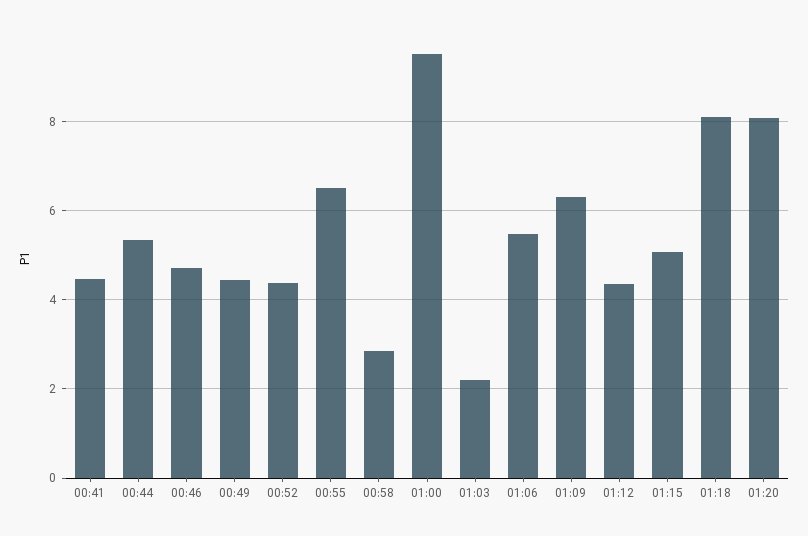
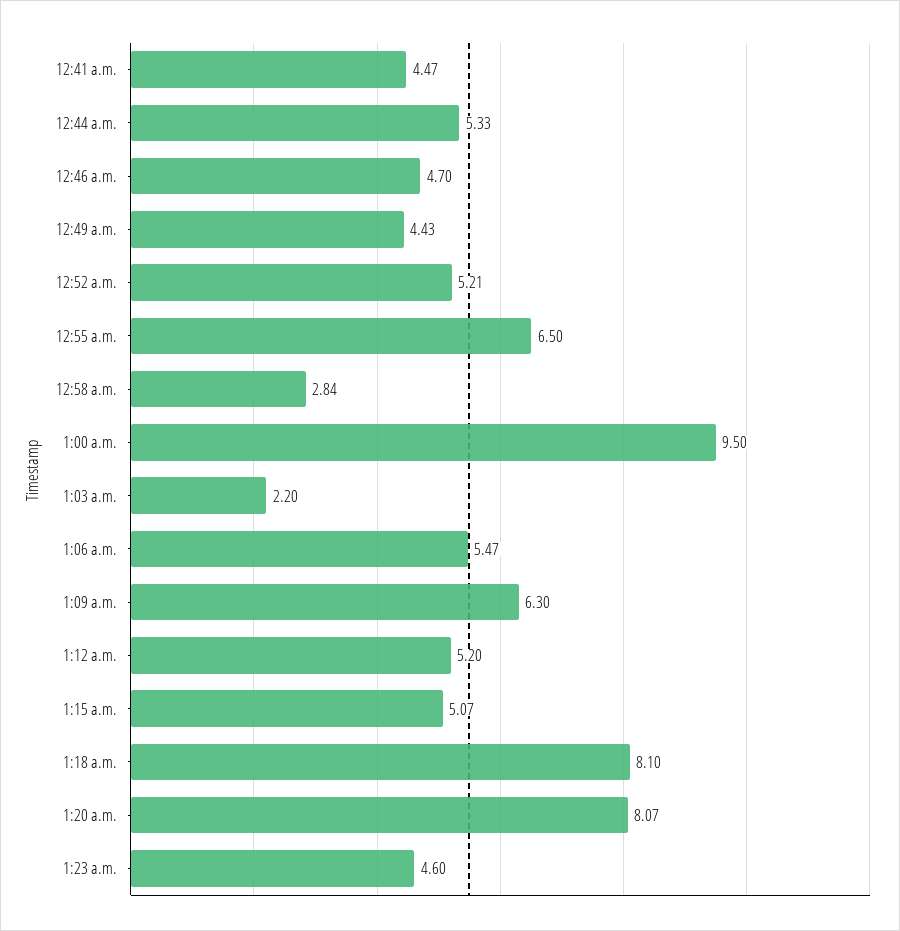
00:52: 4.4 -> 5.21
01:12: 4.4 -> 5.2
1:23 a.m.: none -> 4.6

